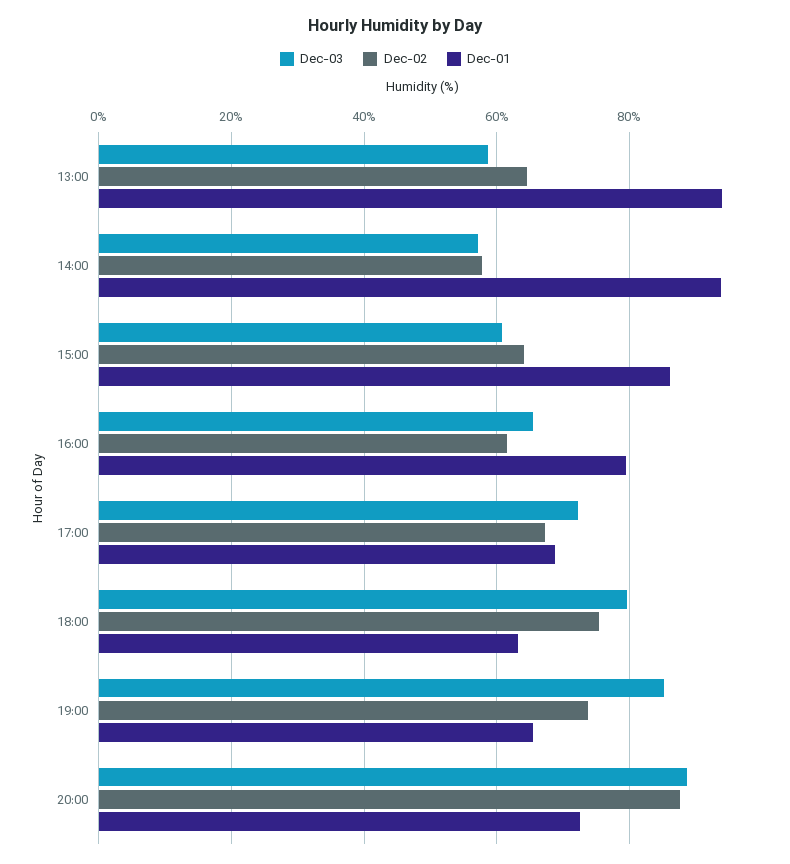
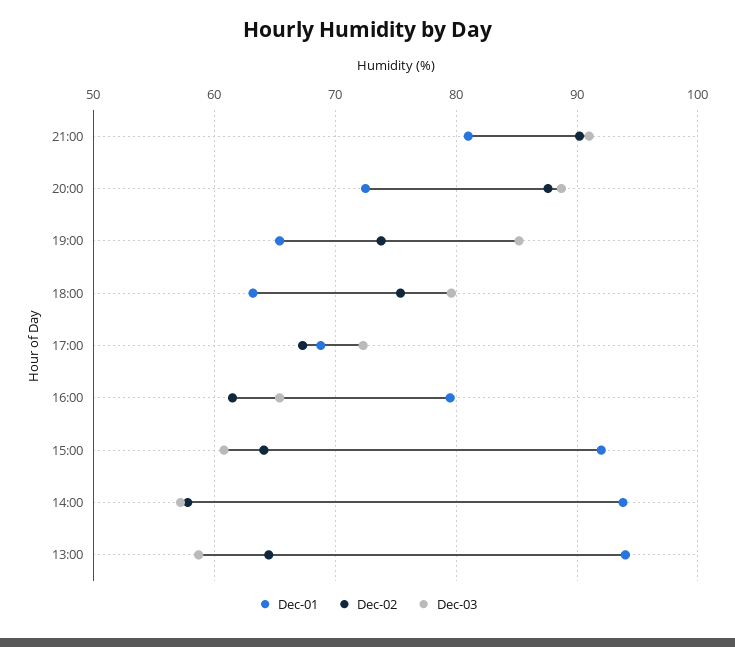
Dec-01, 15:00: 86 -> 92
Dec-01, 21:00: none -> 81
Dec-02, 21:00: none -> 90
Dec-03, 21:00: none -> 91

